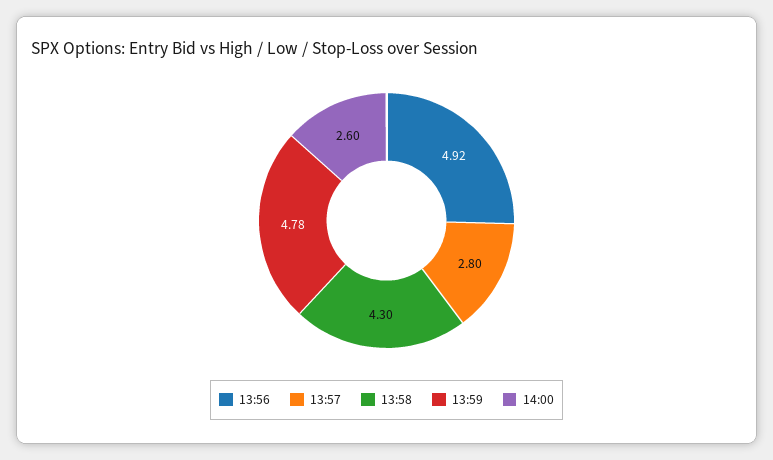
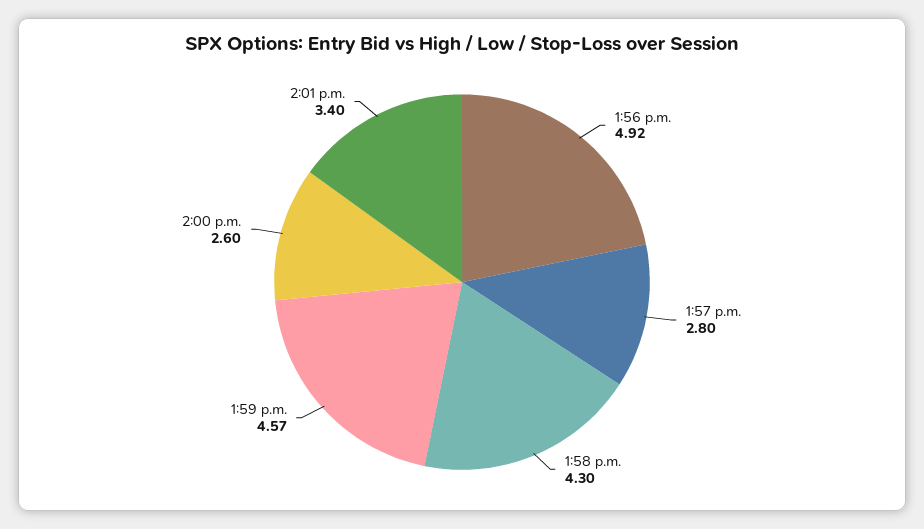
13:59: 4.78 -> 4.57
2:01 p.m.: none -> 3.4

